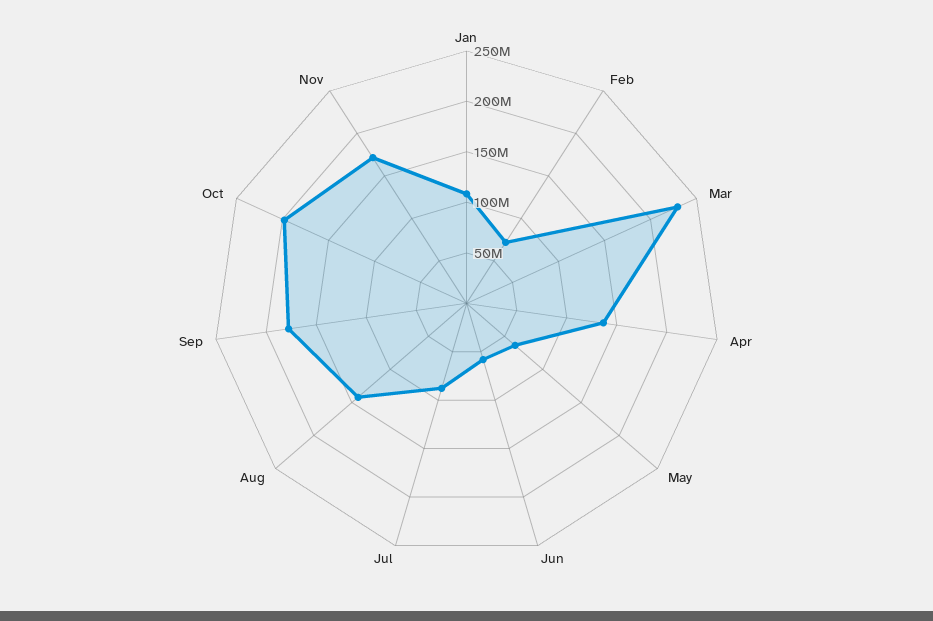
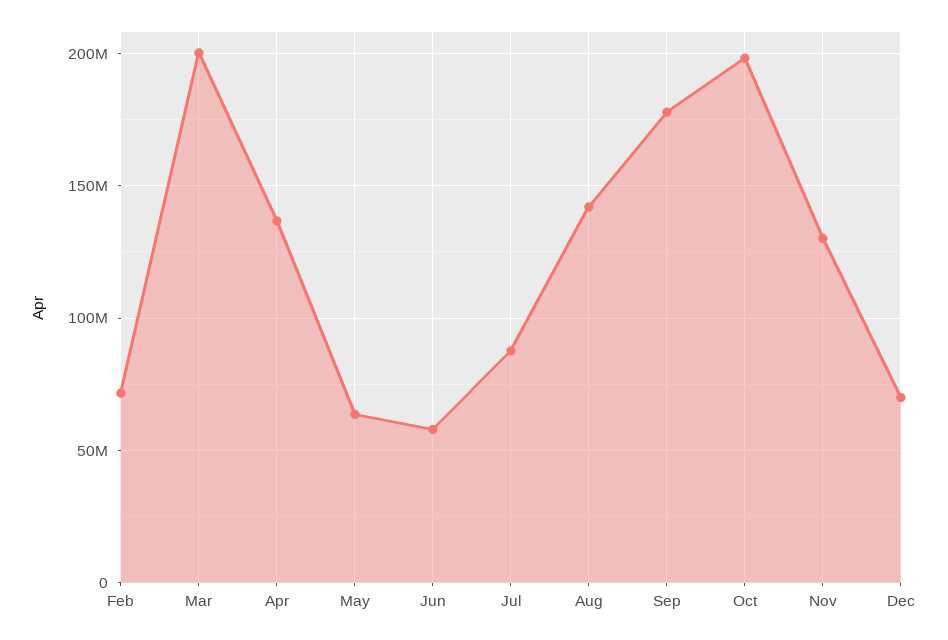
Jan: 110000000 -> none
Mar: 230000000 -> 200000000
Nov: 170000000 -> 130000000
Dec: none -> 70000000

